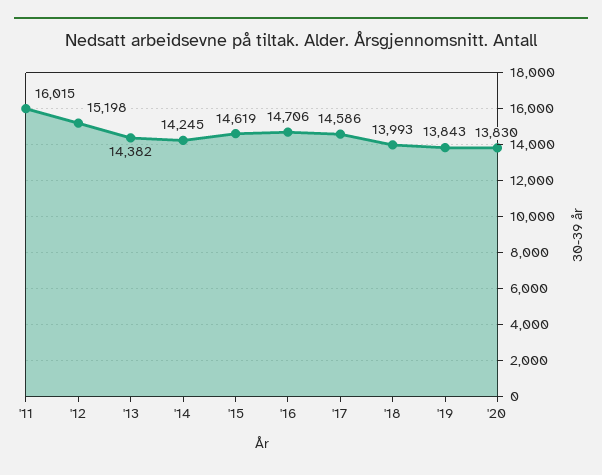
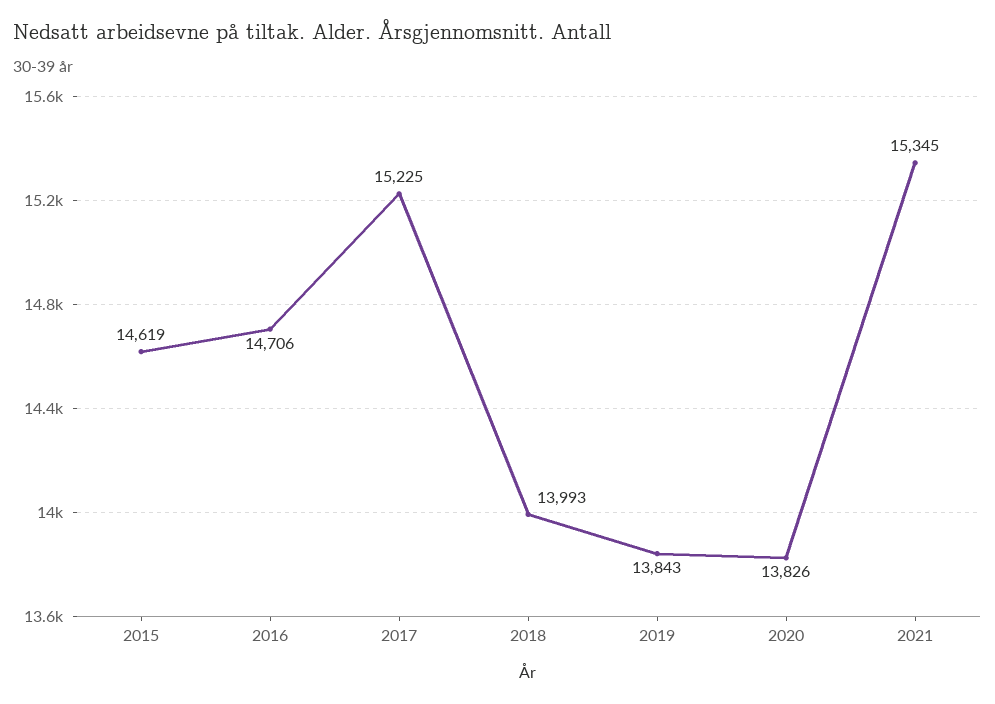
'11: 16015 -> none
'12: 15198 -> none
'13: 14382 -> none
'14: 14245 -> none
'17: 14586 -> 15225
'20: 13830 -> 13826
2021: none -> 15345

